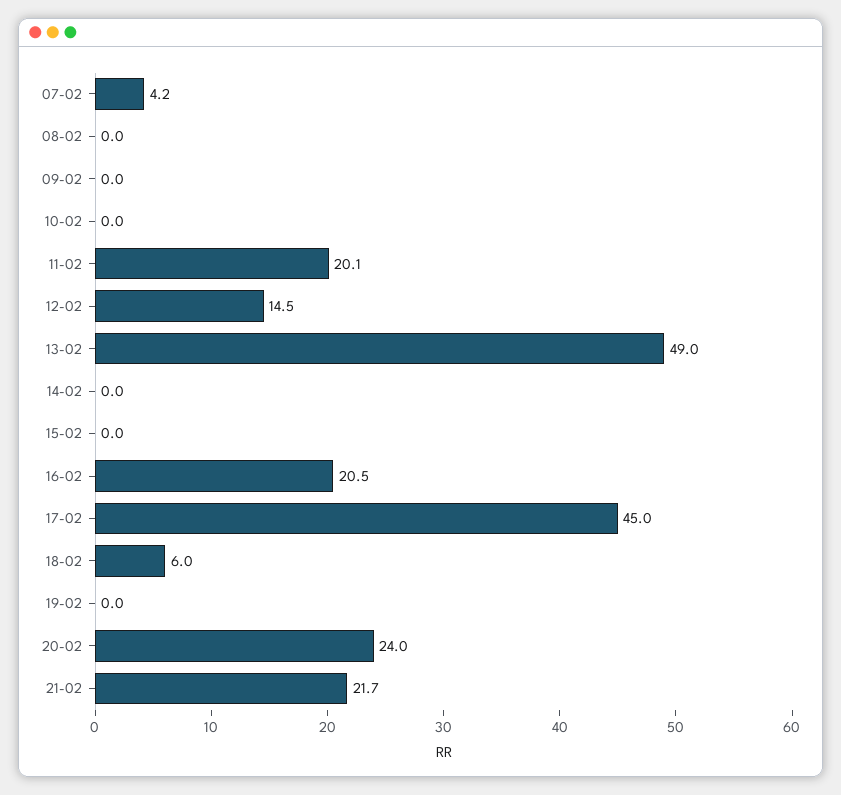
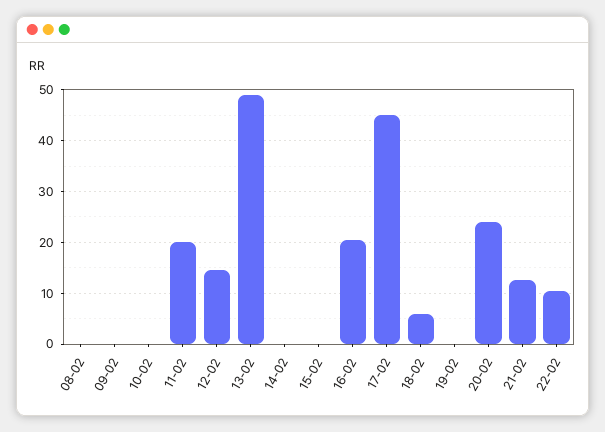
07-02: 4.2 -> none
21-02: 21.7 -> 12
22-02: none -> 10

